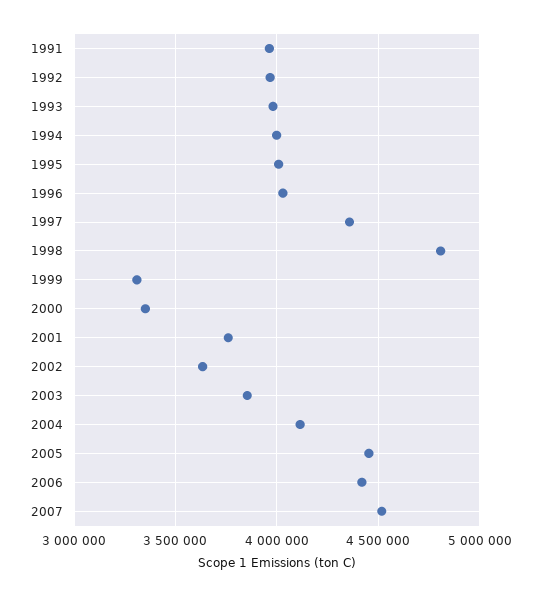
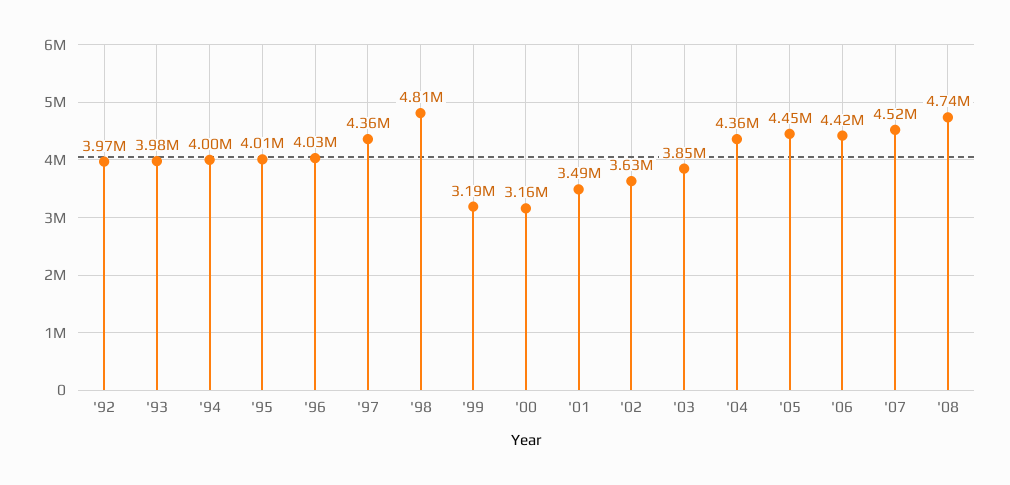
1991: 3950000 -> none
1999: 3300000 -> 3190000
2000: 3350000 -> 3160000
2001: 3750000 -> 3490000
2004: 4100000 -> 4360000
'08: none -> 4740000

